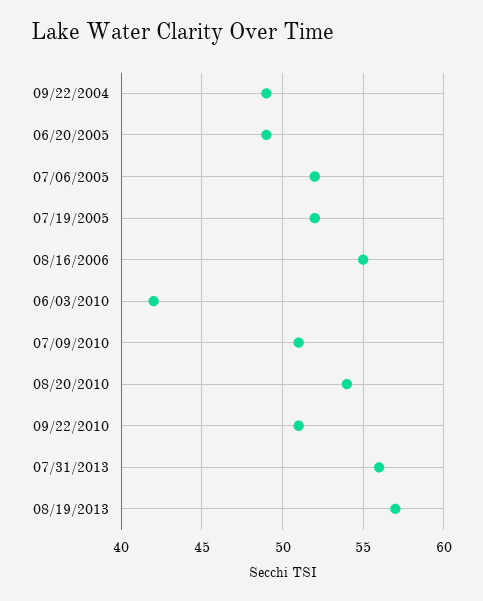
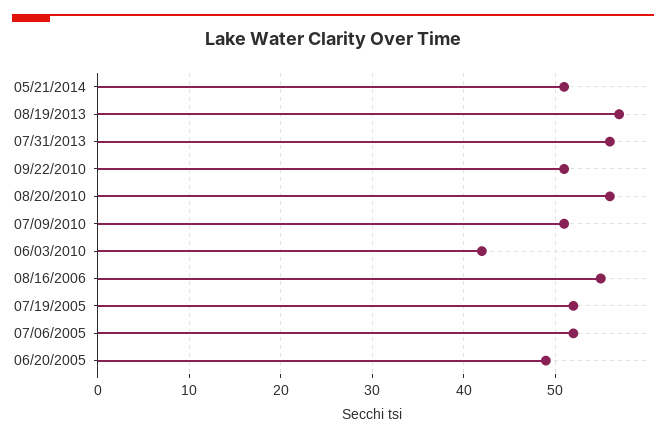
09/22/2004: 49 -> none
08/20/2010: 54 -> 56
05/21/2014: none -> 51

